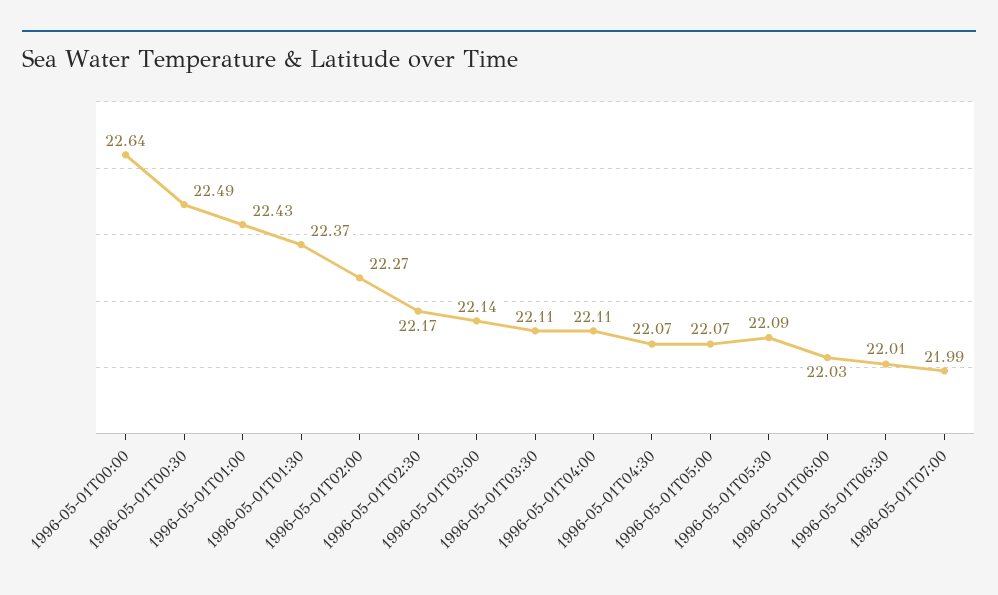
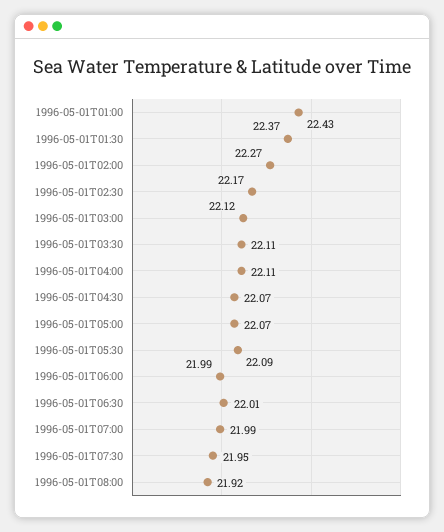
1996-05-01T00:00: 22.64 -> none
1996-05-01T00:30: 22.49 -> none
1996-05-01T03:00: 22.14 -> 22.12
1996-05-01T06:00: 22.03 -> 21.99
1996-05-01T07:30: none -> 21.95
1996-05-01T08:00: none -> 21.92

